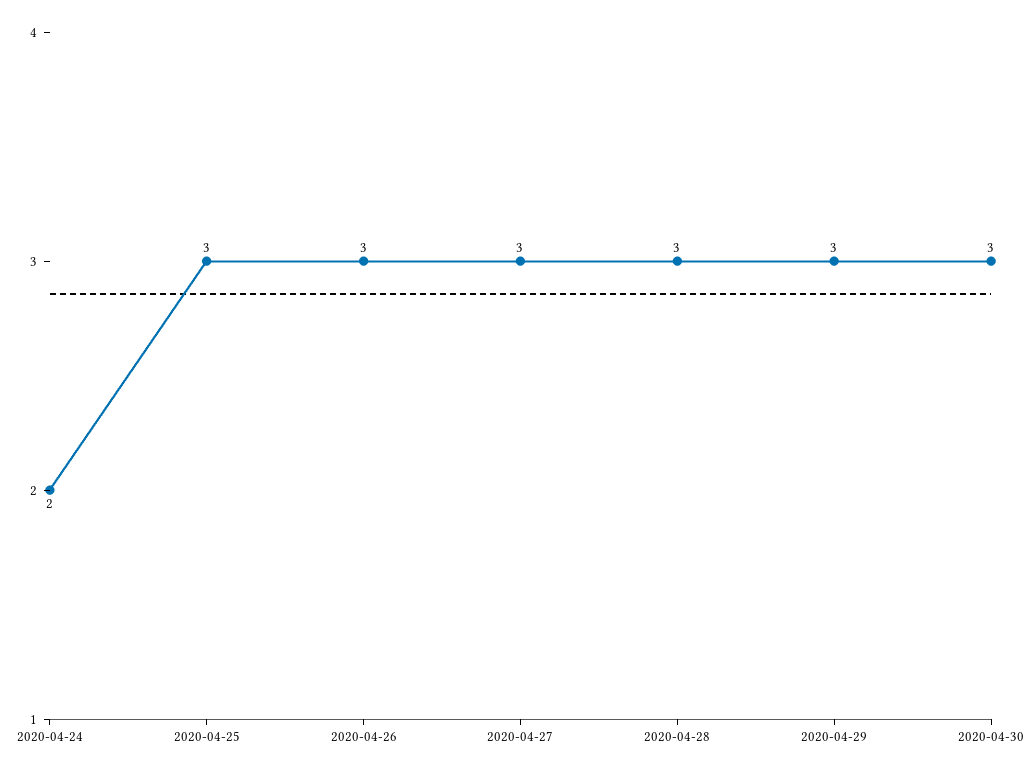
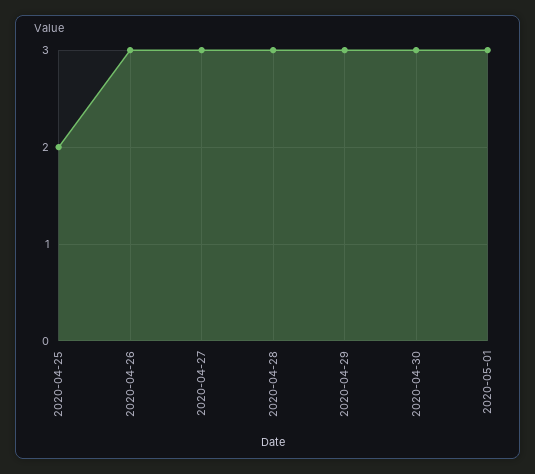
2020-04-24: 2 -> none
2020-04-25: 3 -> 2
2020-05-01: none -> 3

